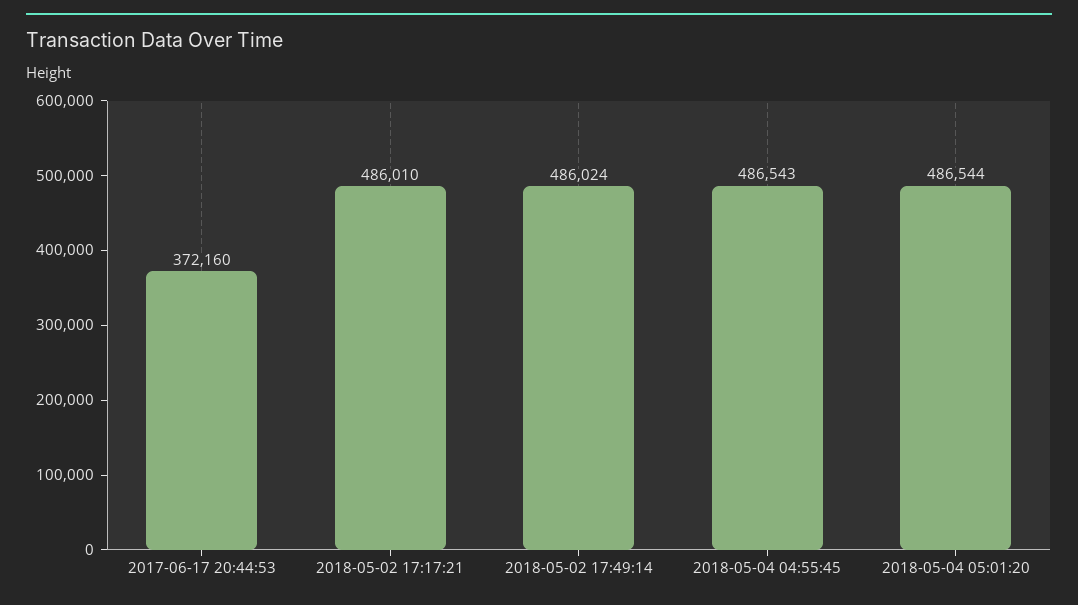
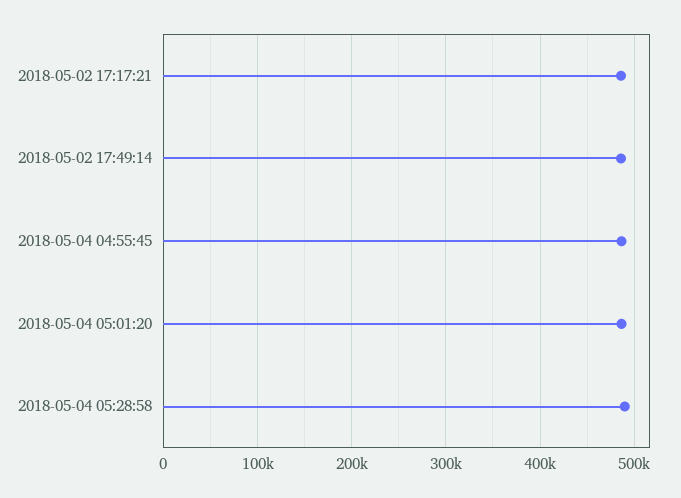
2017-06-17 20:44:53: 372160 -> none
2018-05-04 05:28:58: none -> 490000

